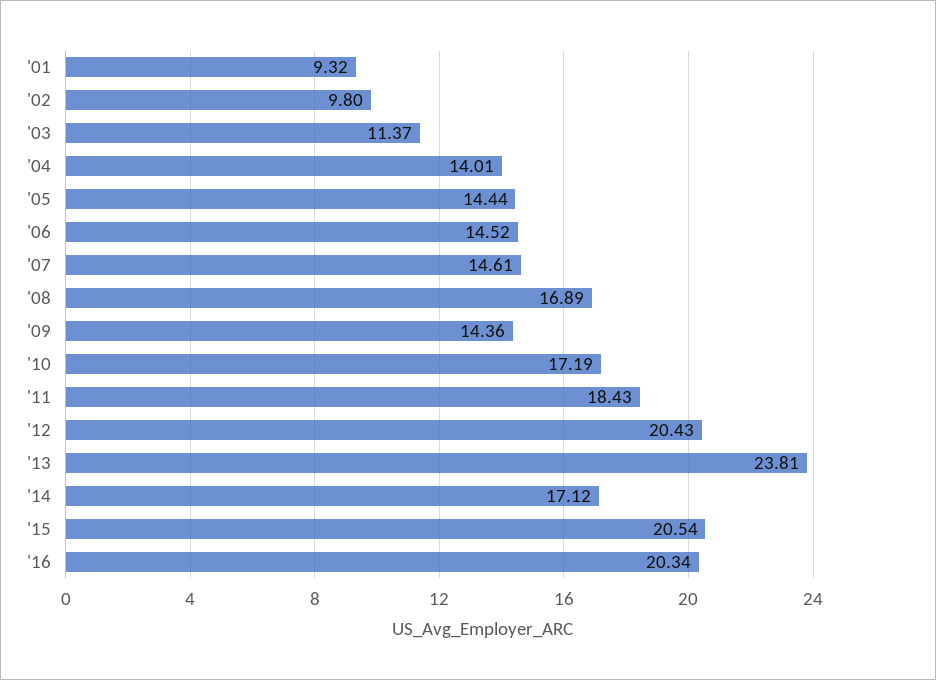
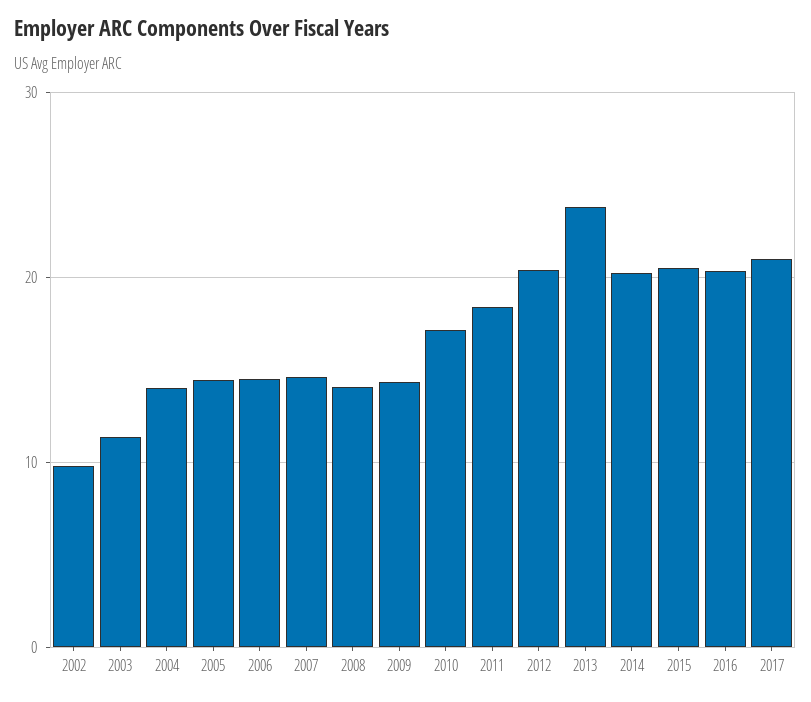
'01: 9.32 -> none
'08: 16.89 -> 14
'14: 17.12 -> 20
2017: none -> 21

